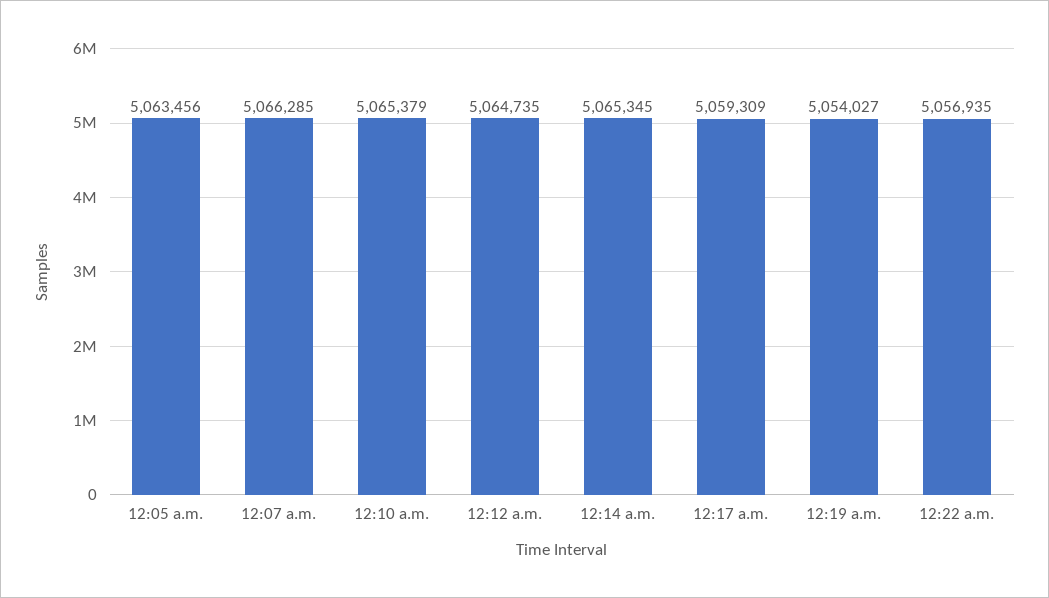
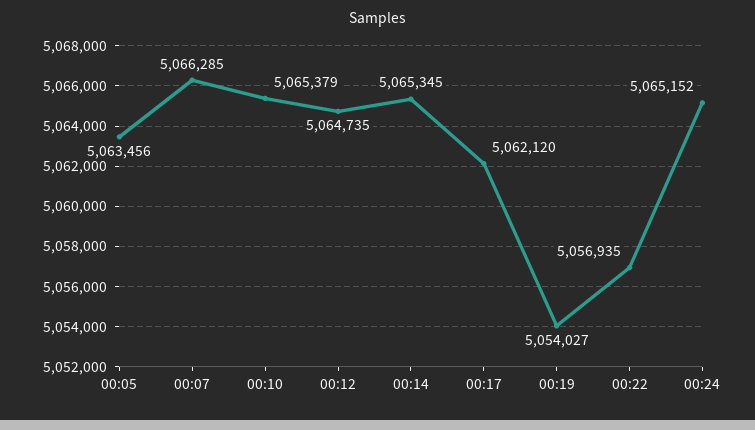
12:17 a.m.: 5059309 -> 5062120
00:24: none -> 5065152

